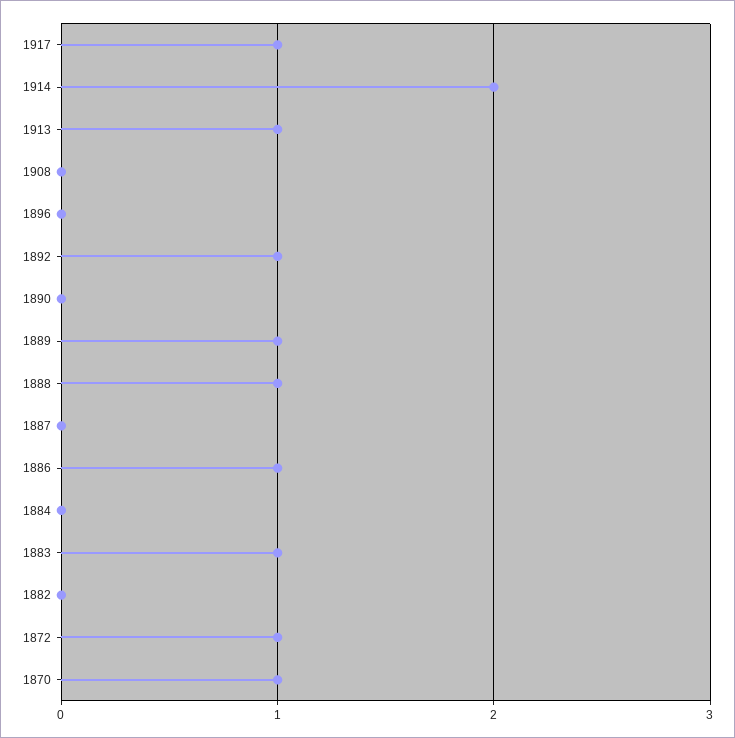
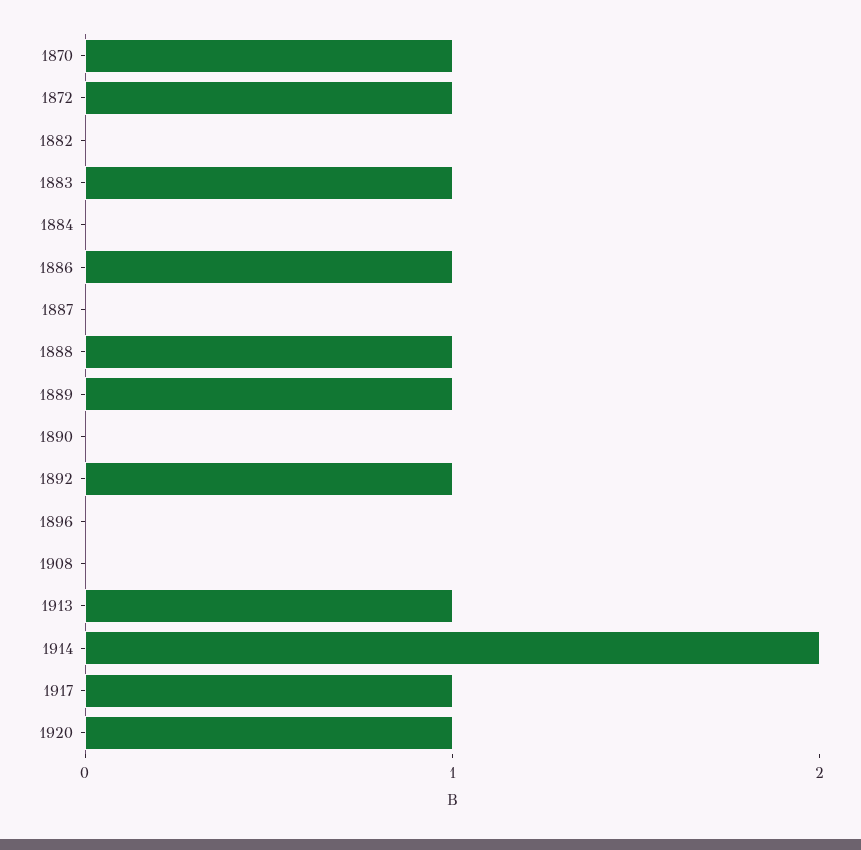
1920: none -> 1

